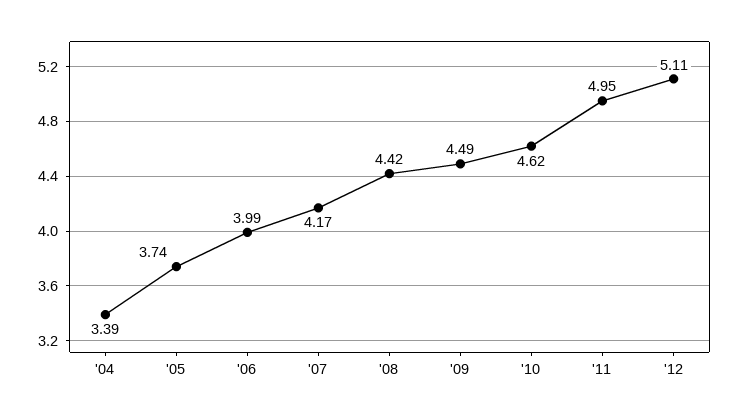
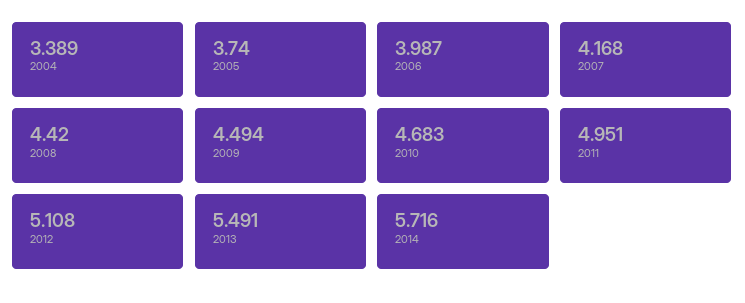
'10: 4.62 -> 4.683
2013: none -> 5.491
2014: none -> 5.716

